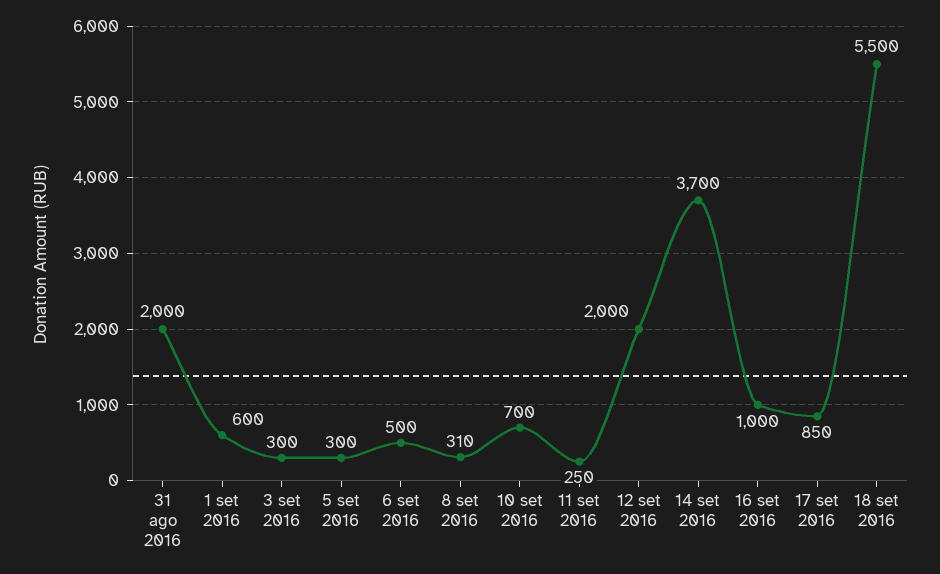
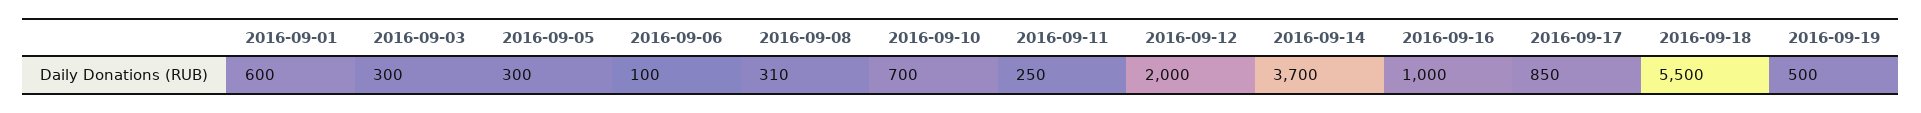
31 ago 2016: 2000 -> none
6 set 2016: 500 -> 100
2016-09-19: none -> 500

